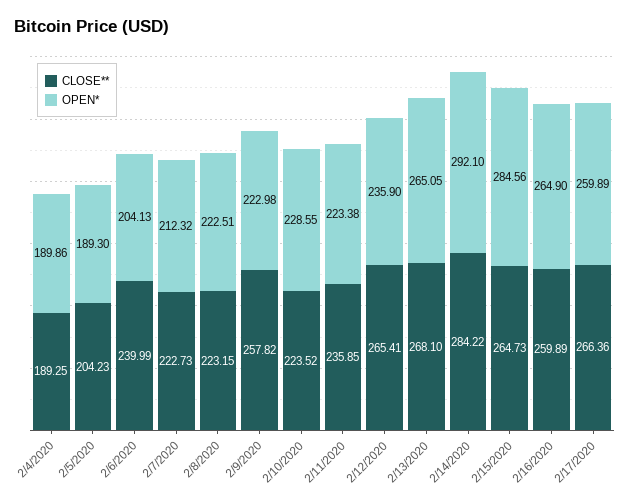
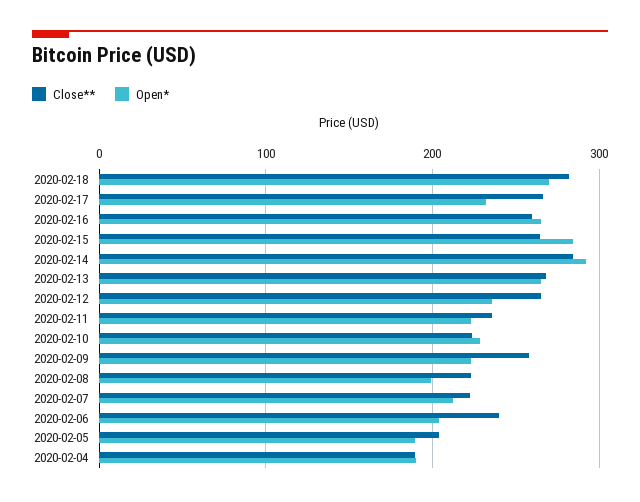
OPEN*, 2/8/2020: 222.51 -> 200
OPEN*, 2/17/2020: 259.89 -> 230
CLOSE**, 2020-02-18: none -> 280
OPEN*, 2020-02-18: none -> 270

